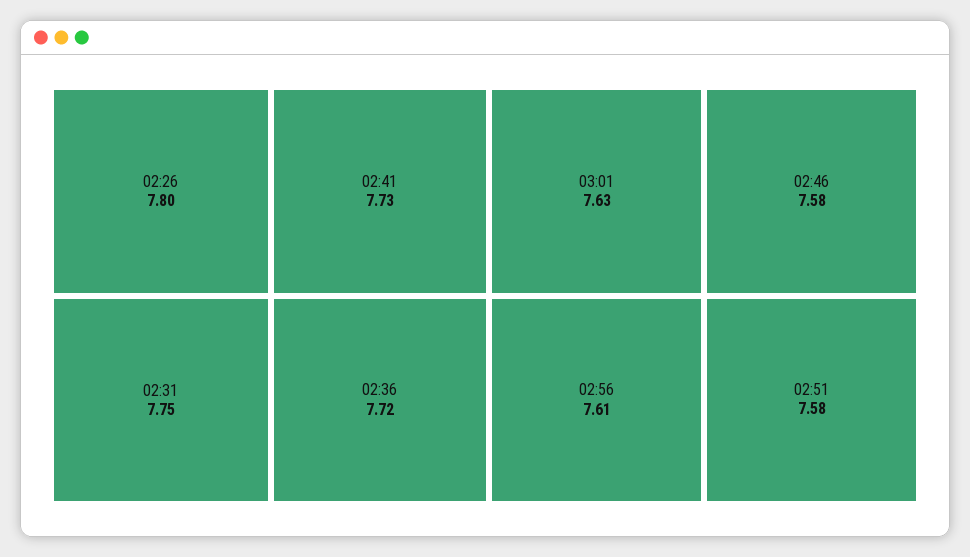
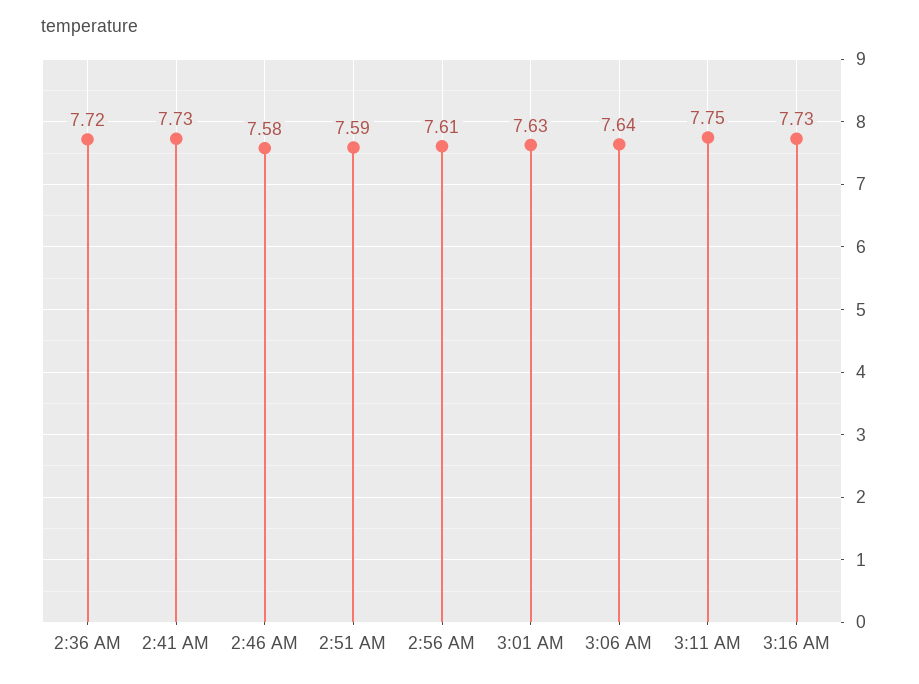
02:26: 7.8 -> none
02:31: 7.75 -> none
02:51: 7.58 -> 7.59
3:06 AM: none -> 7.64
3:11 AM: none -> 7.75
3:16 AM: none -> 7.73

